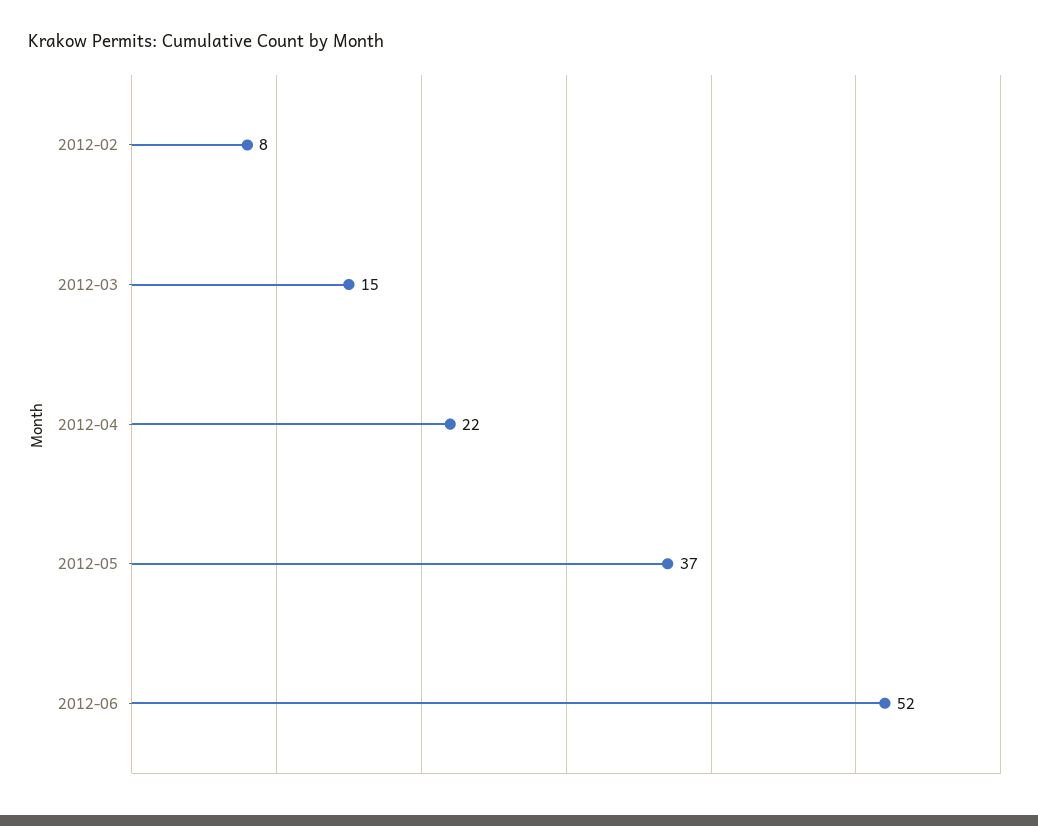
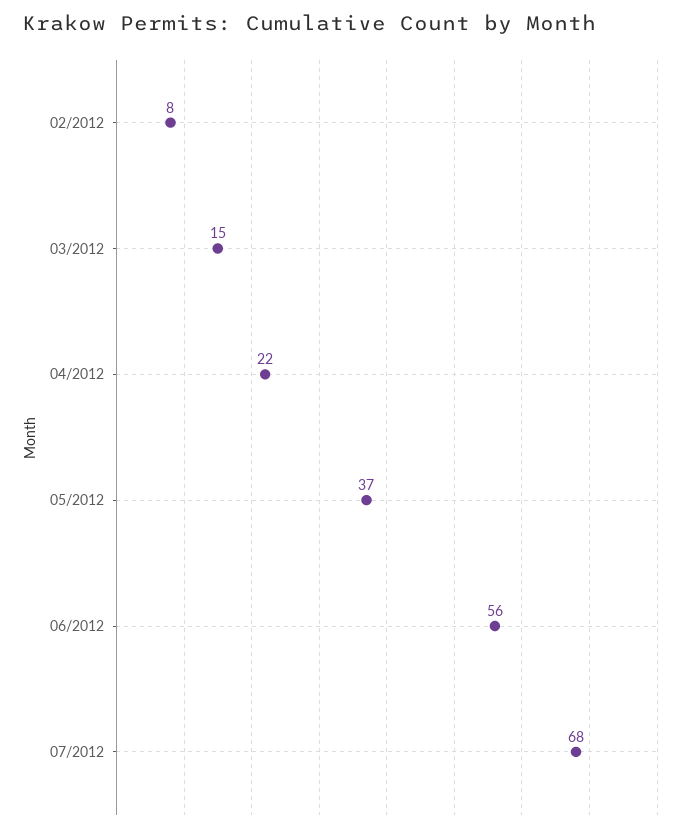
2012-06: 52 -> 56
07/2012: none -> 68

